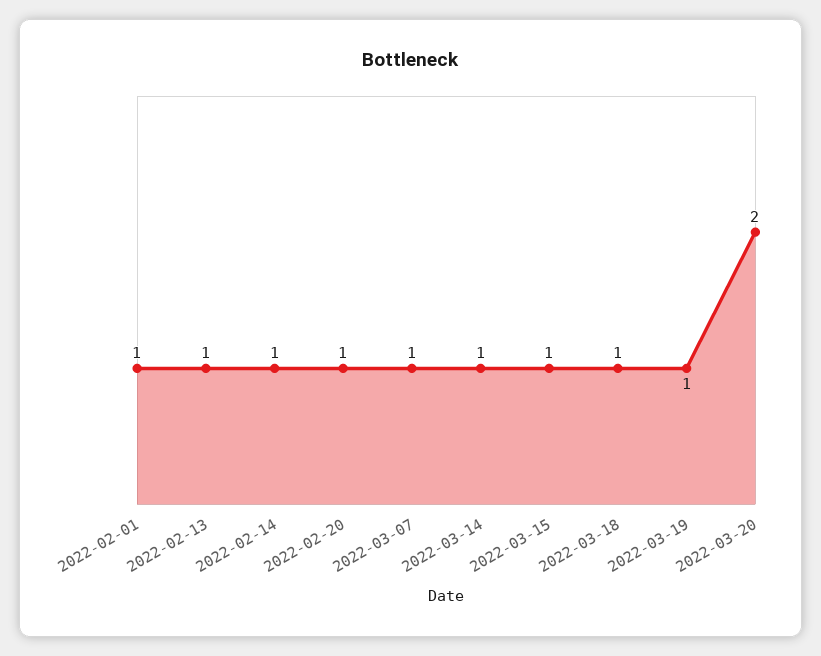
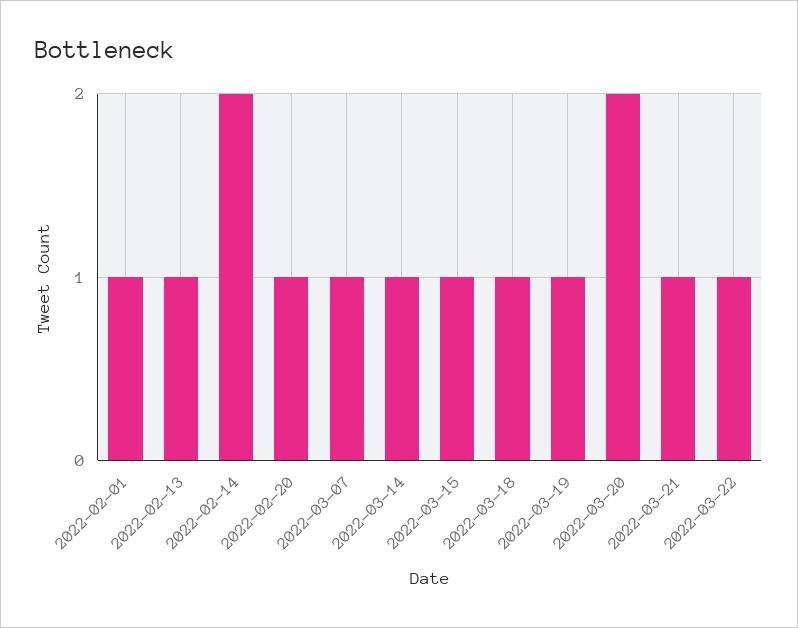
2022-02-14: 1 -> 2
2022-03-21: none -> 1
2022-03-22: none -> 1

